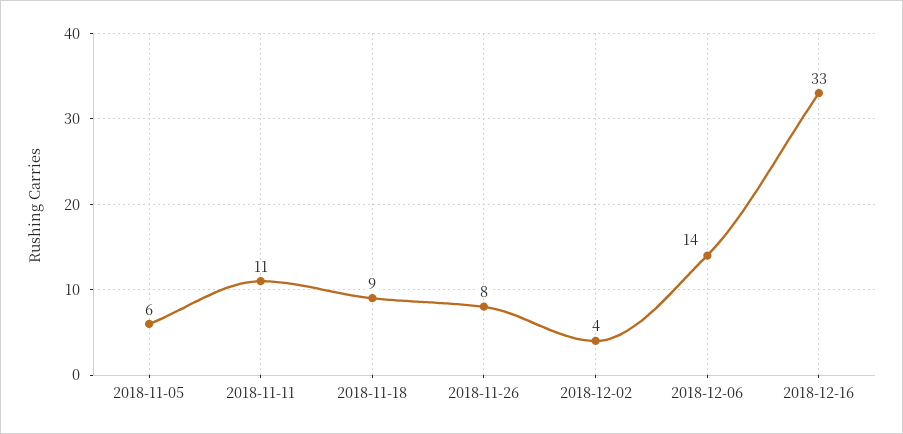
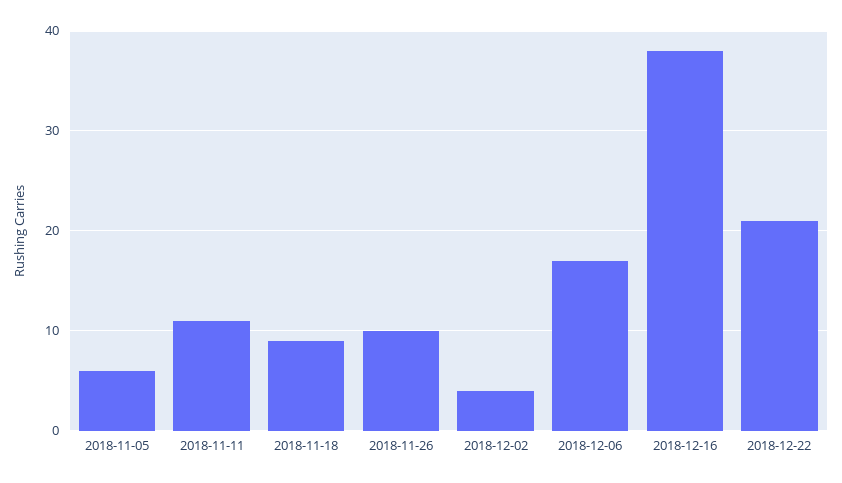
2018-11-26: 8 -> 10
2018-12-06: 14 -> 17
2018-12-16: 33 -> 38
2018-12-22: none -> 21

